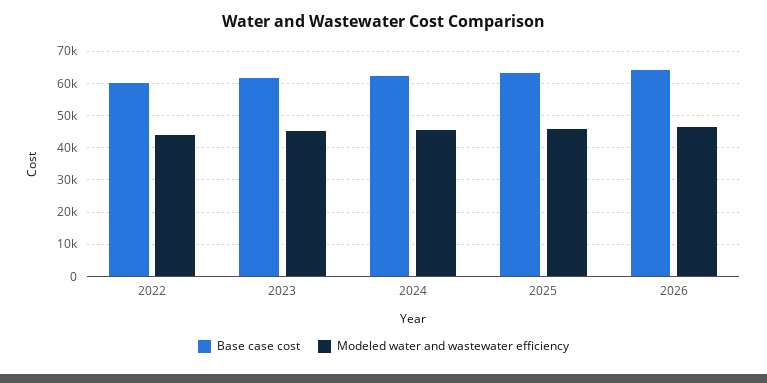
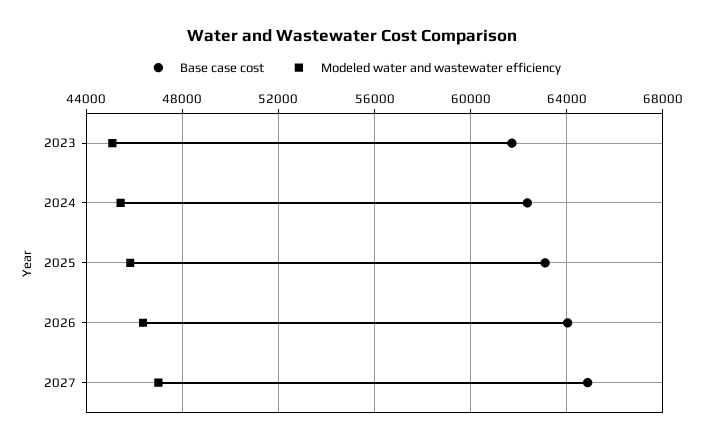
Base case cost, 2022: 60000 -> none
Modeled water and wastewater efficiency, 2022: 44000 -> none
Base case cost, 2027: none -> 65000
Modeled water and wastewater efficiency, 2027: none -> 47000

